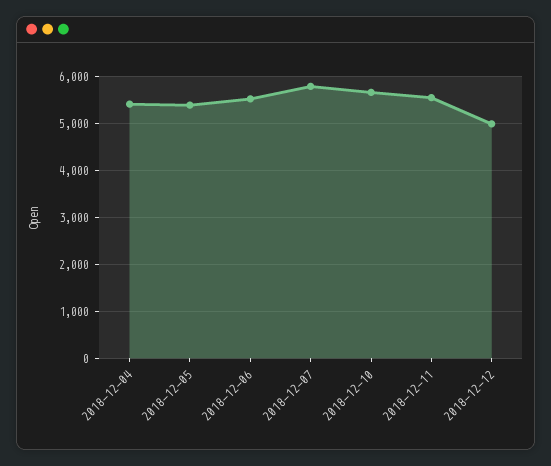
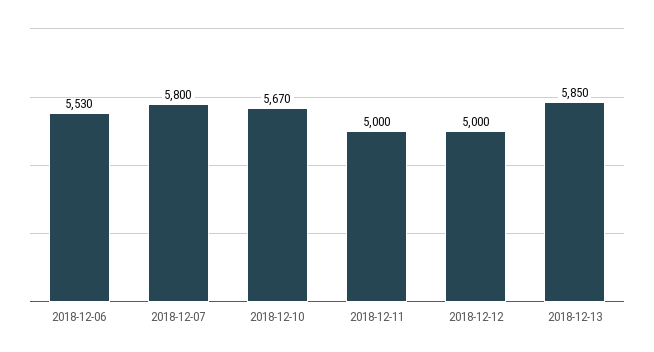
2018-12-04: 5400 -> none
2018-12-05: 5400 -> none
2018-12-11: 5600 -> 5000
2018-12-13: none -> 5850

